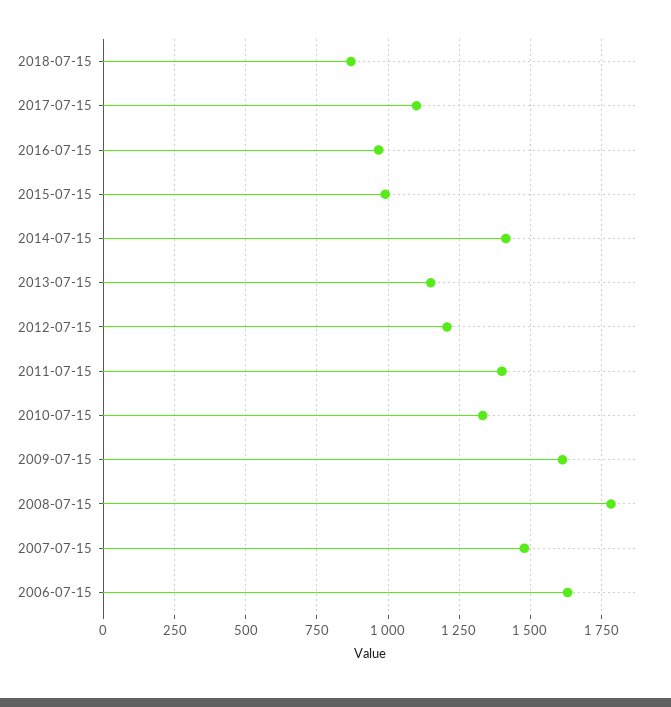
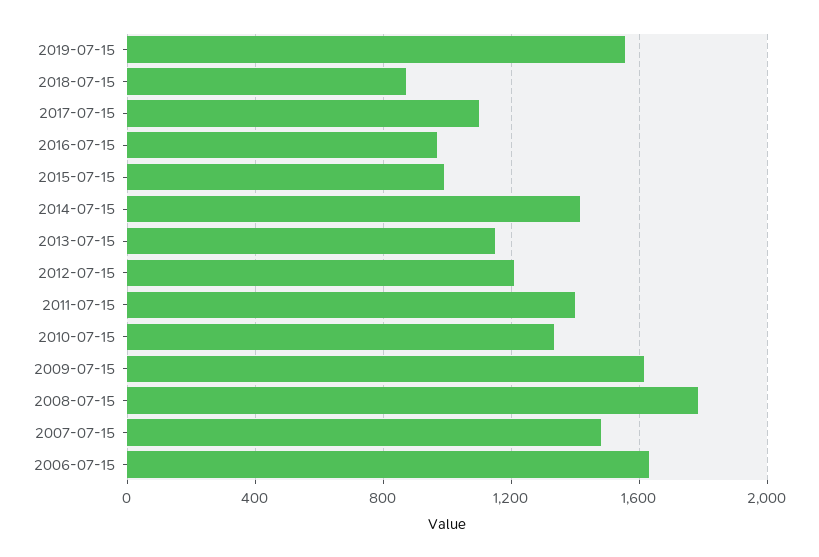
2019-07-15: none -> 1550

